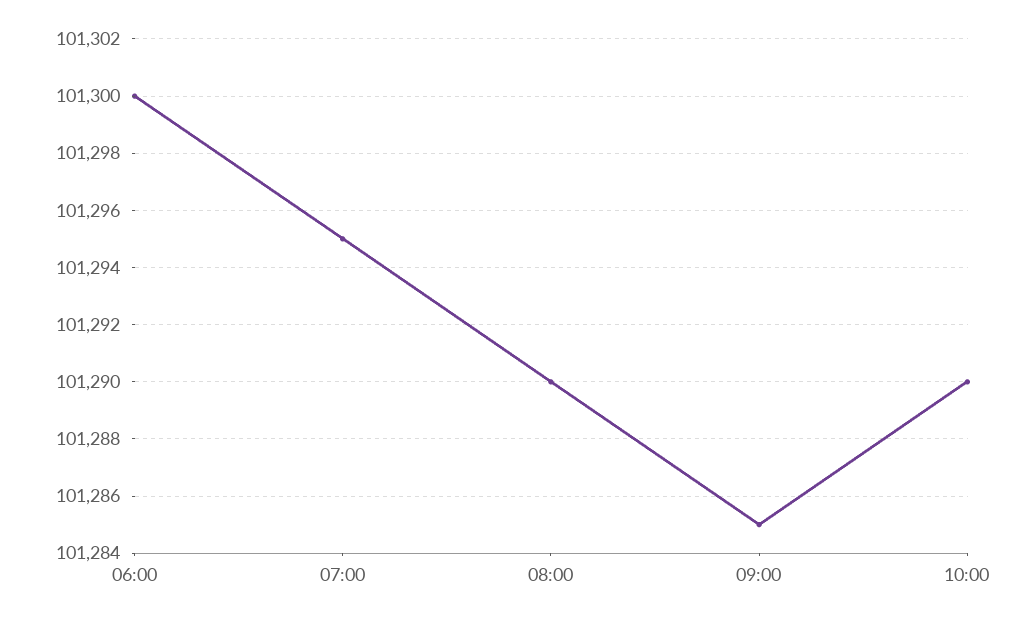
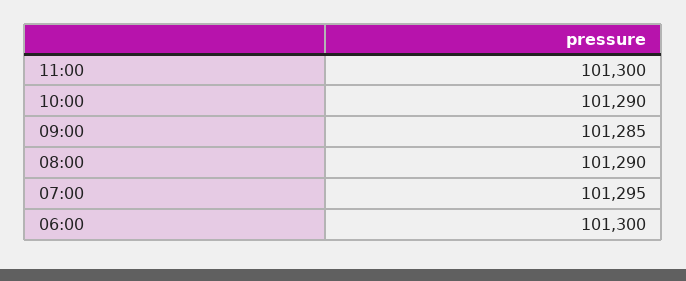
11:00: none -> 101300

